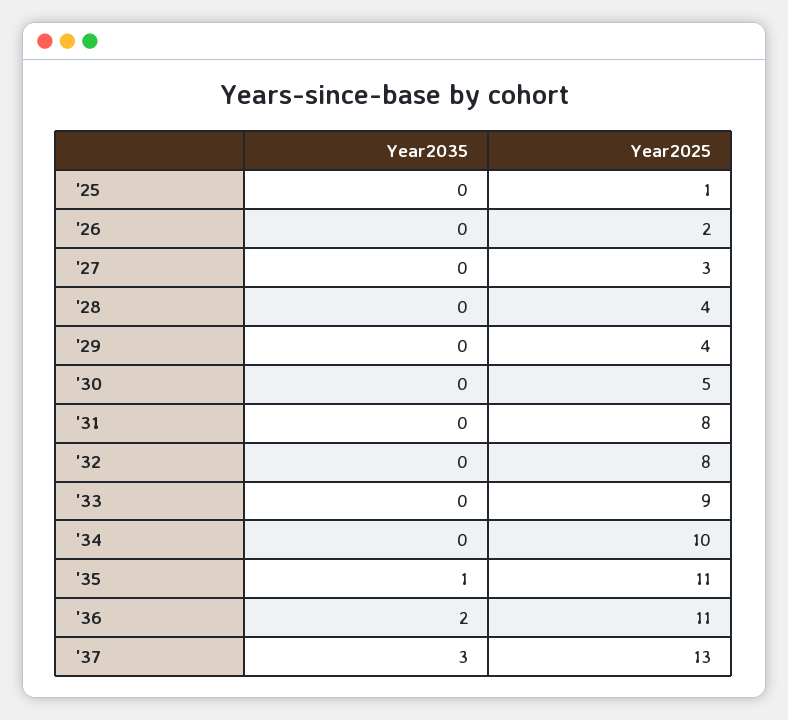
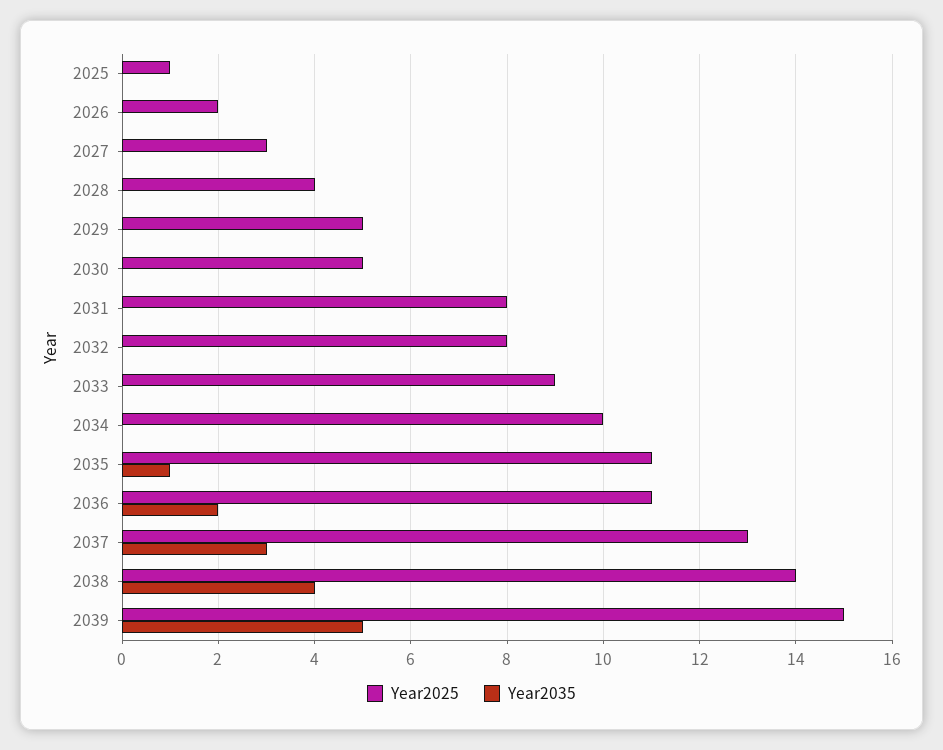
Year2025, '29: 4 -> 5
Year2025, 2038: none -> 14
Year2035, 2038: none -> 4
Year2025, 2039: none -> 15
Year2035, 2039: none -> 5

